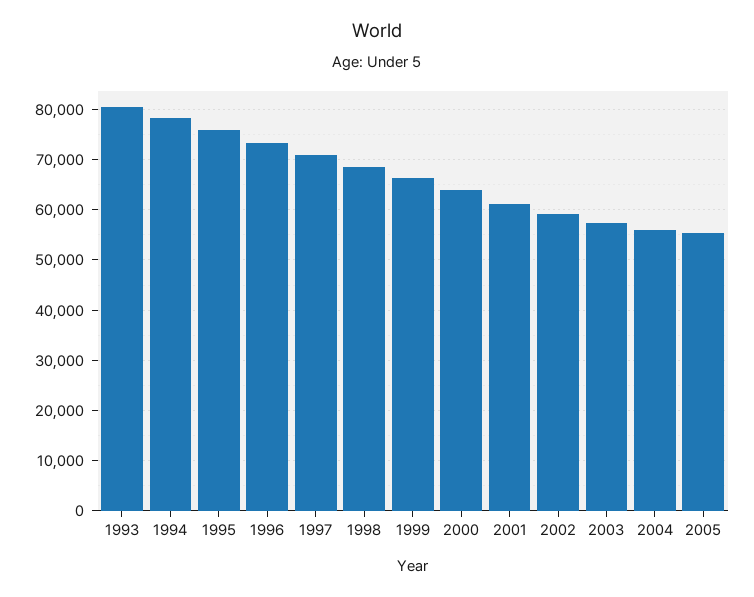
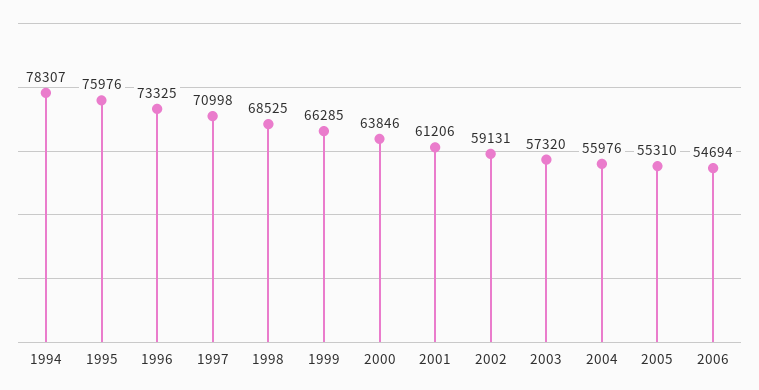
1993: 80000 -> none
2006: none -> 54694

